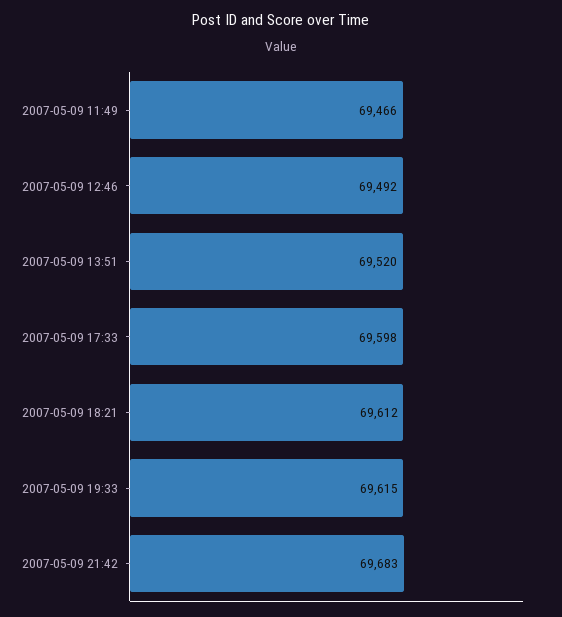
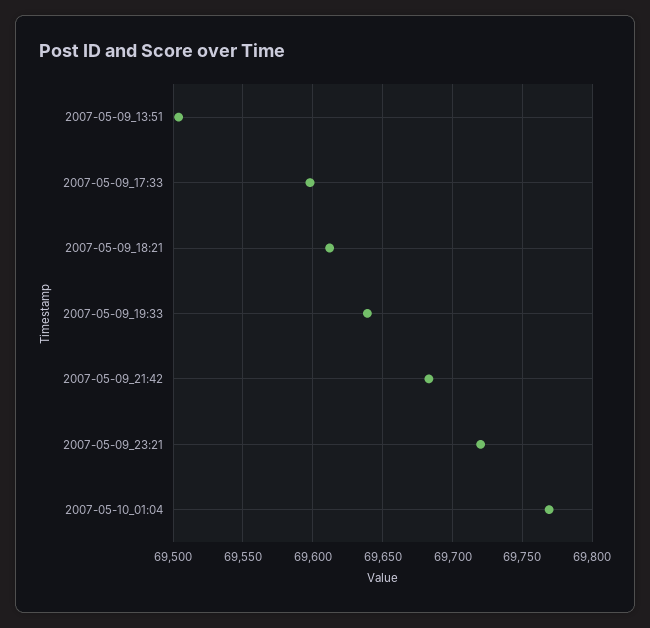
2007-05-09 11:49: 69466 -> none
2007-05-09 12:46: 69492 -> none
2007-05-09 13:51: 69520 -> 69505
2007-05-09 19:33: 69615 -> 69640
2007-05-09_23:21: none -> 69720
2007-05-10_01:04: none -> 69770

